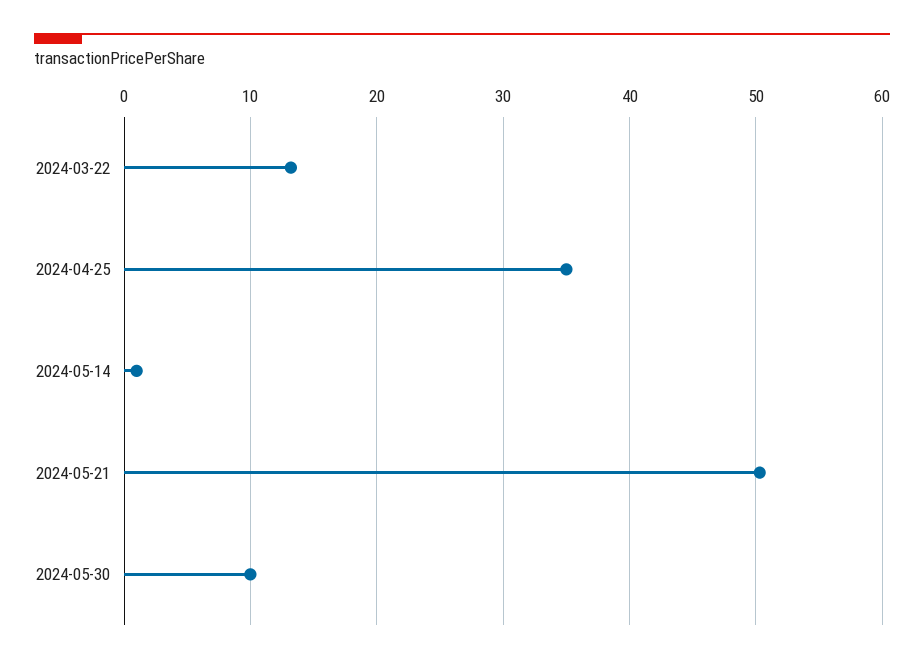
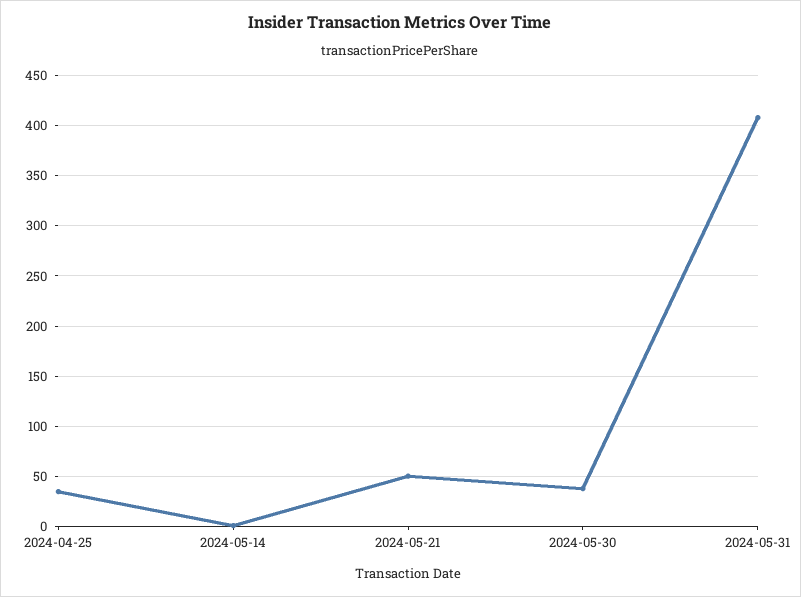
2024-03-22: 13 -> none
2024-05-30: 10 -> 40
2024-05-31: none -> 410

